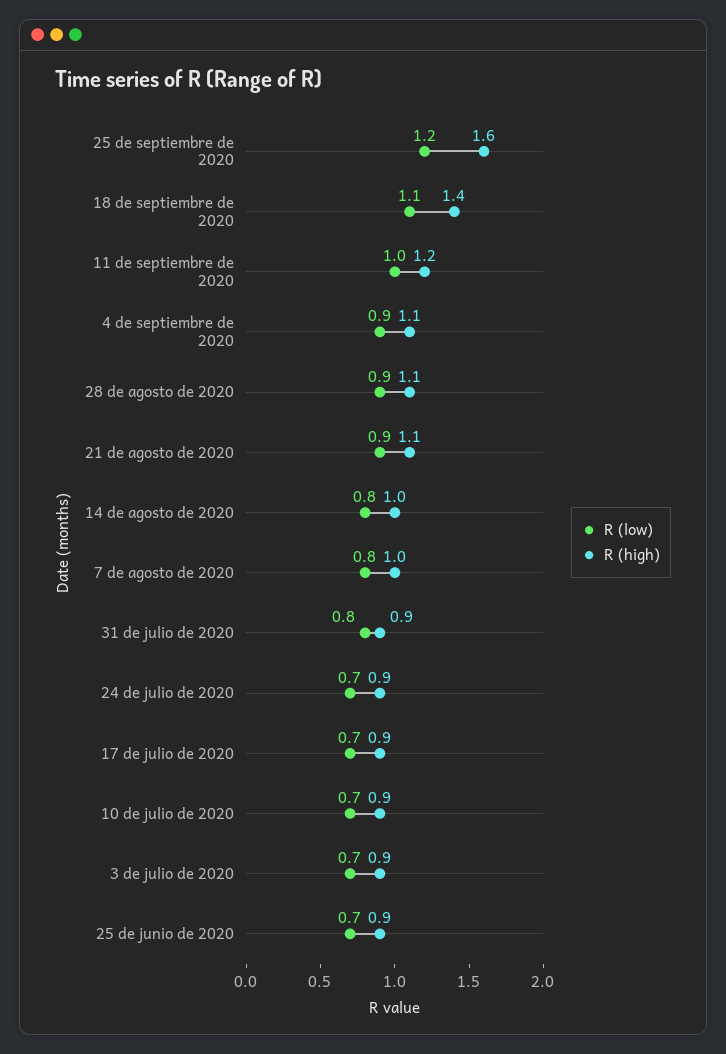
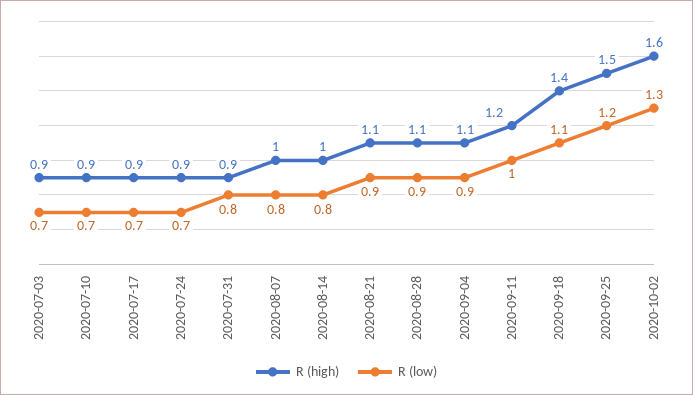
R (high), 25 de septiembre de 2020: 1.6 -> 1.5
R (low), 25 de junio de 2020: 0.7 -> none
R (high), 25 de junio de 2020: 0.9 -> none
R (high), 2020-10-02: none -> 1.6
R (low), 2020-10-02: none -> 1.3

